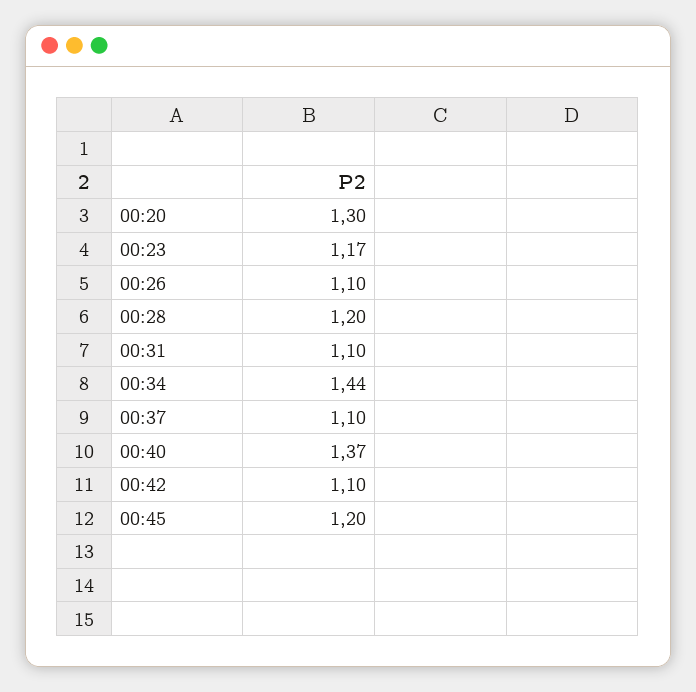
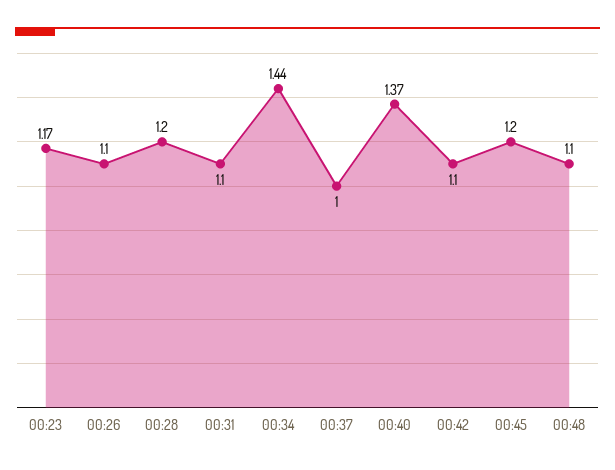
00:20: 1.3 -> none
00:37: 1.1 -> 1
00:48: none -> 1.1

